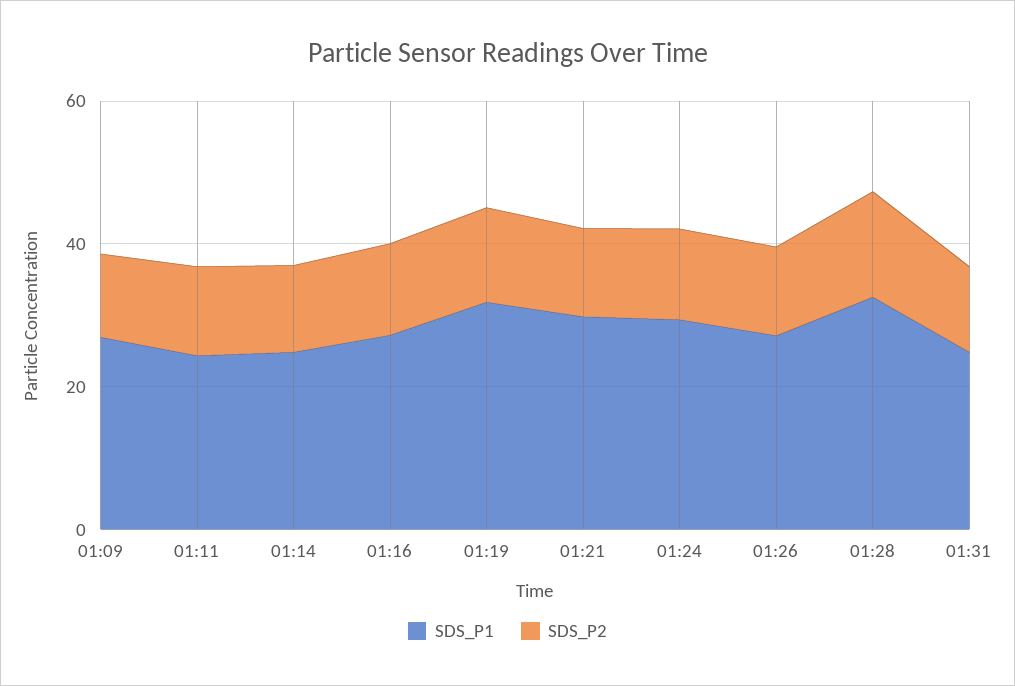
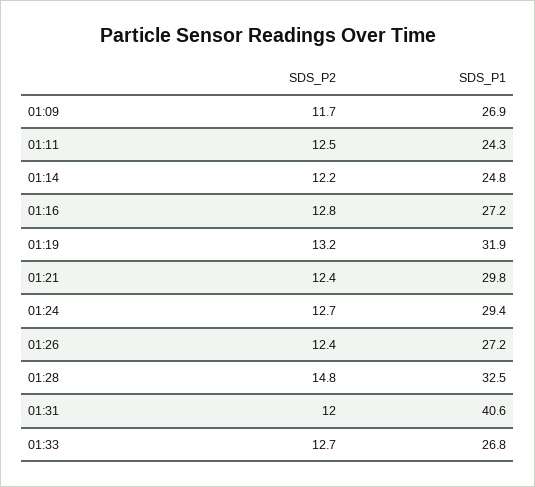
SDS_P1, 01:31: 25 -> 40.6
SDS_P2, 01:33: none -> 12.7
SDS_P1, 01:33: none -> 26.8

